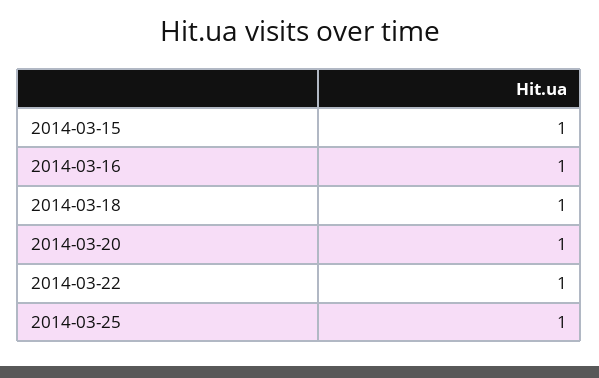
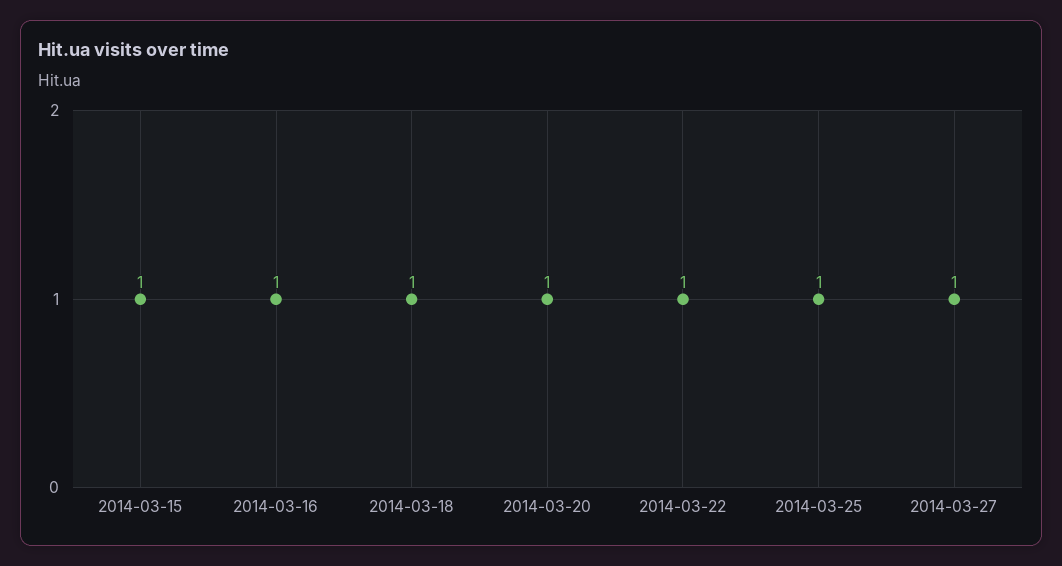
2014-03-27: none -> 1

